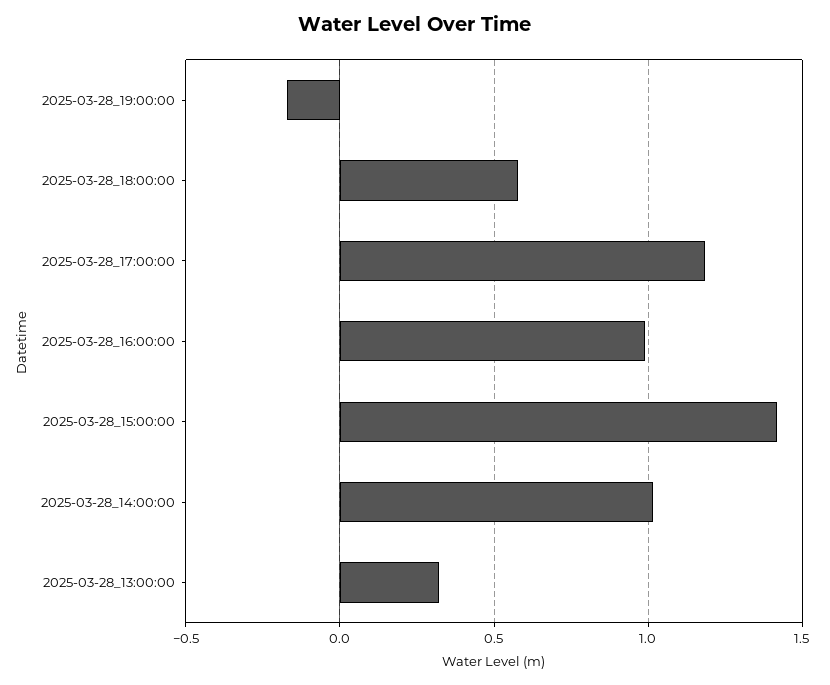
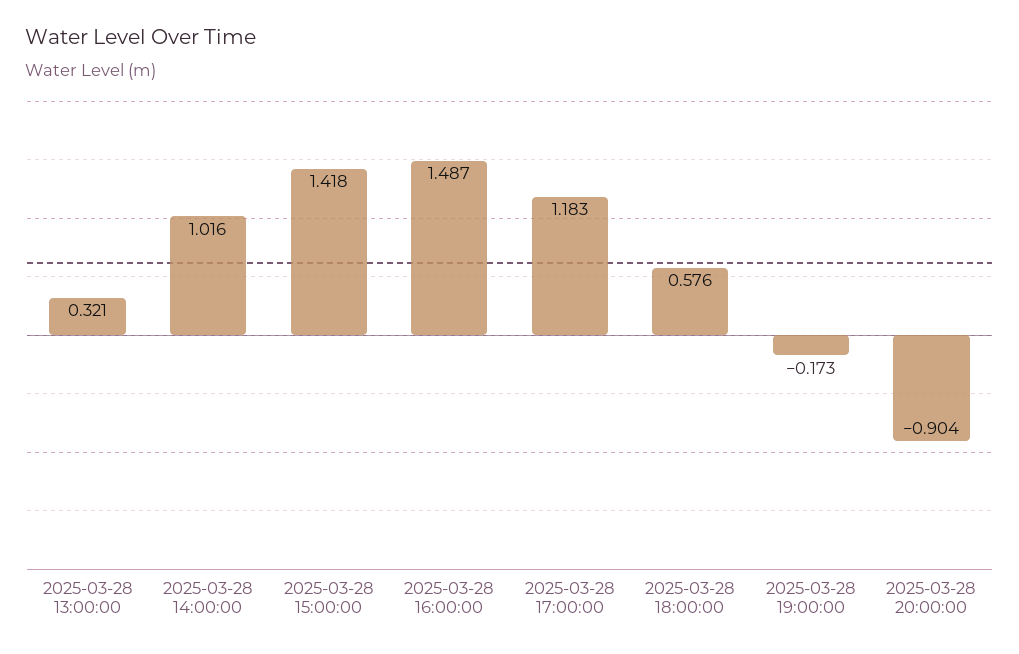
2025-03-28_16:00:00: 1 -> 1.487
2025-03-28 20:00:00: none -> -0.904

